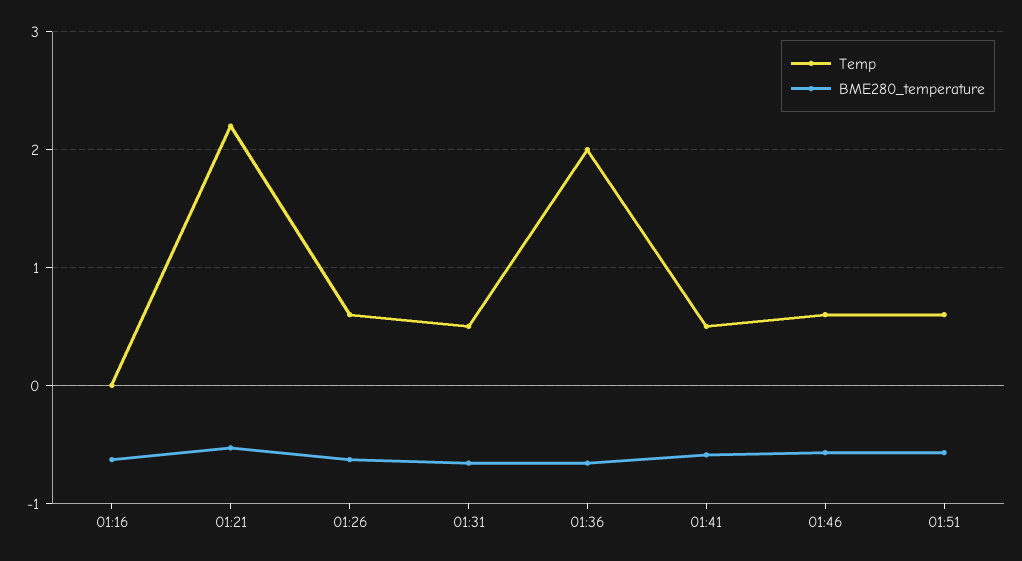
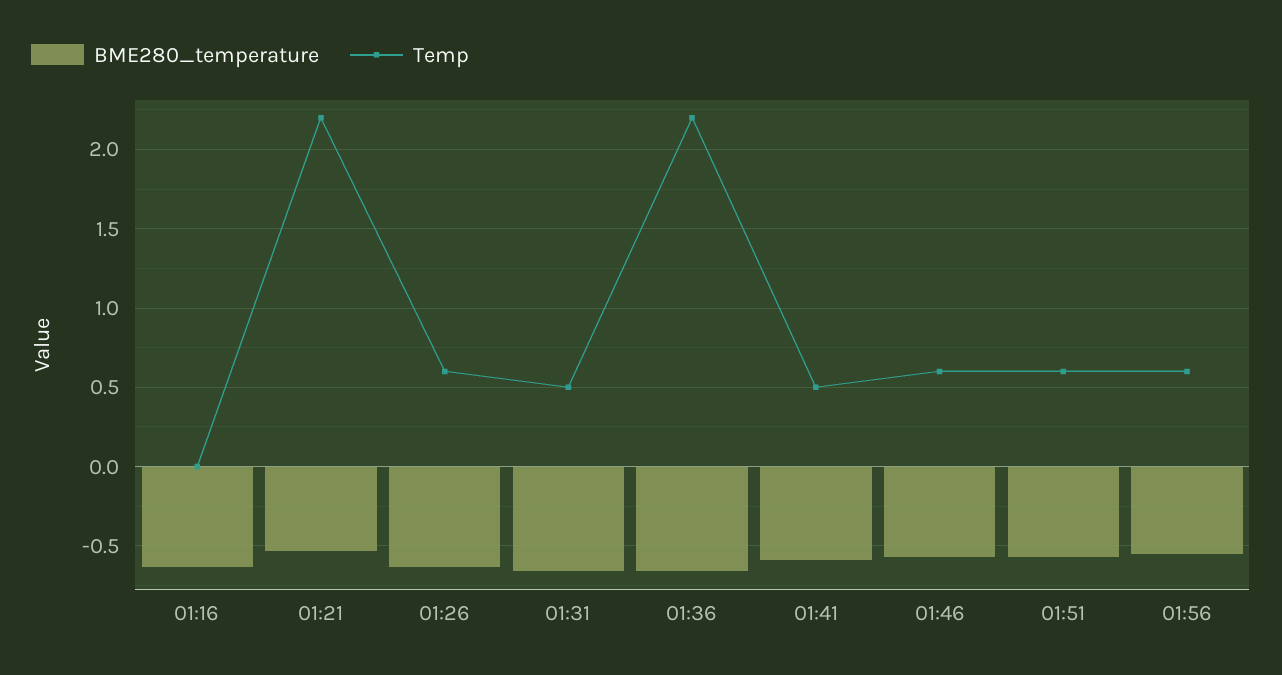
Temp, 01:36: 2 -> 2.2
BME280_temperature, 01:56: none -> -0.55
Temp, 01:56: none -> 0.6

